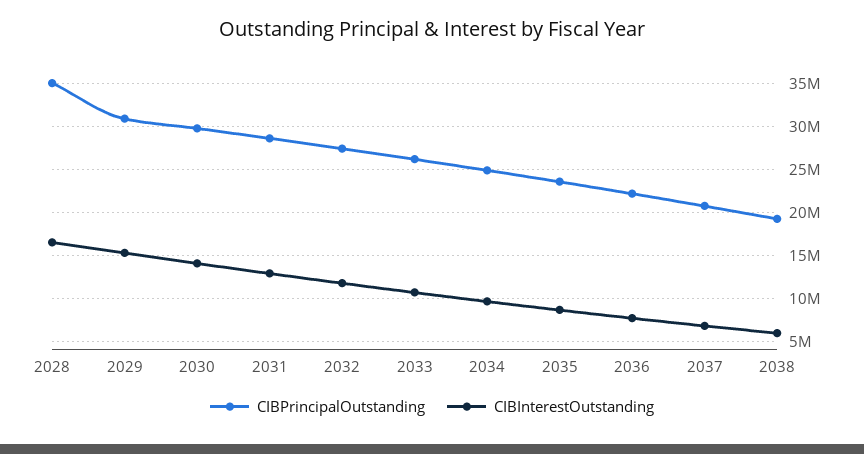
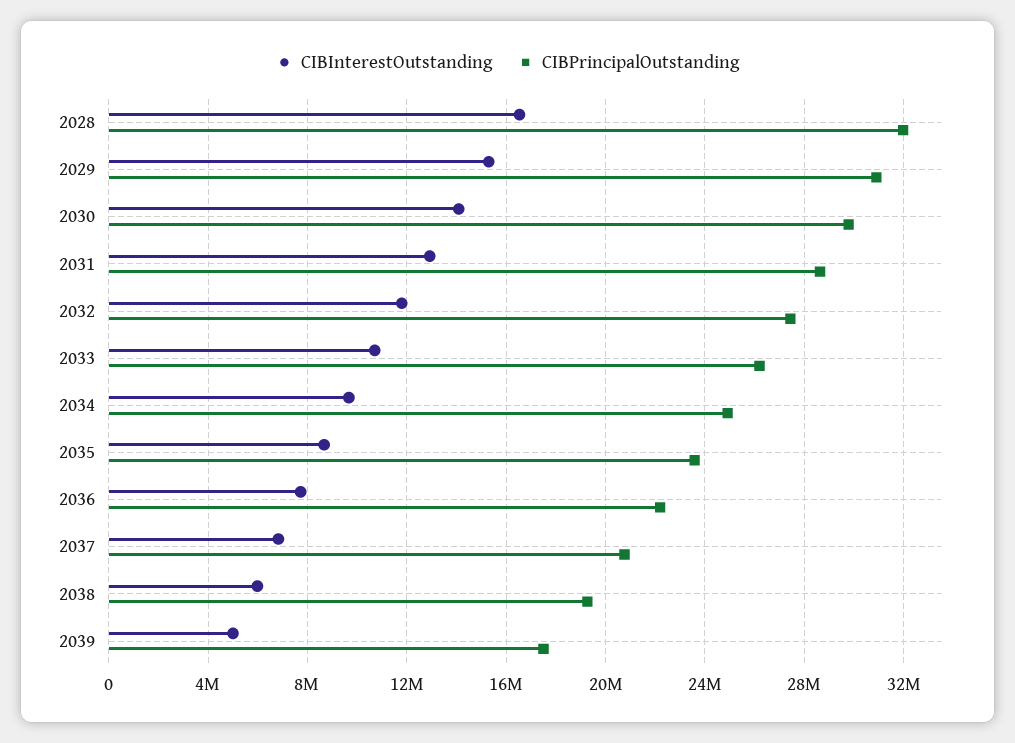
CIBPrincipalOutstanding, 2028: 35000000 -> 32000000
CIBInterestOutstanding, 2039: none -> 5000000
CIBPrincipalOutstanding, 2039: none -> 17500000

